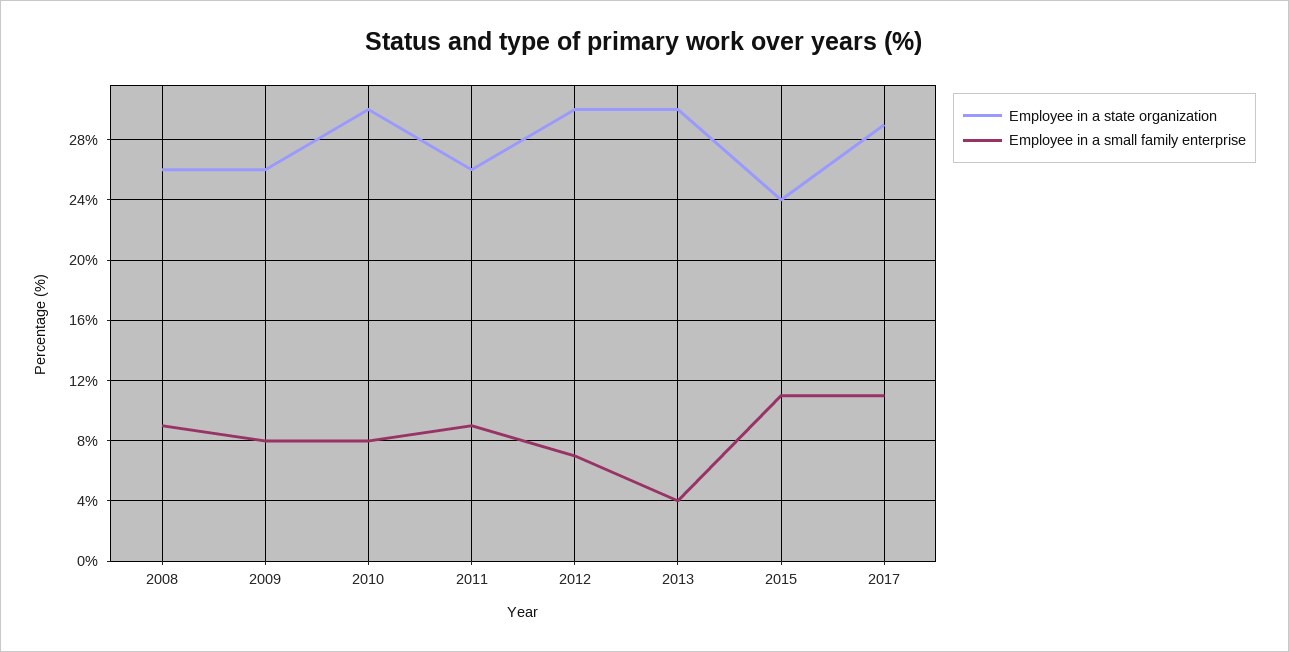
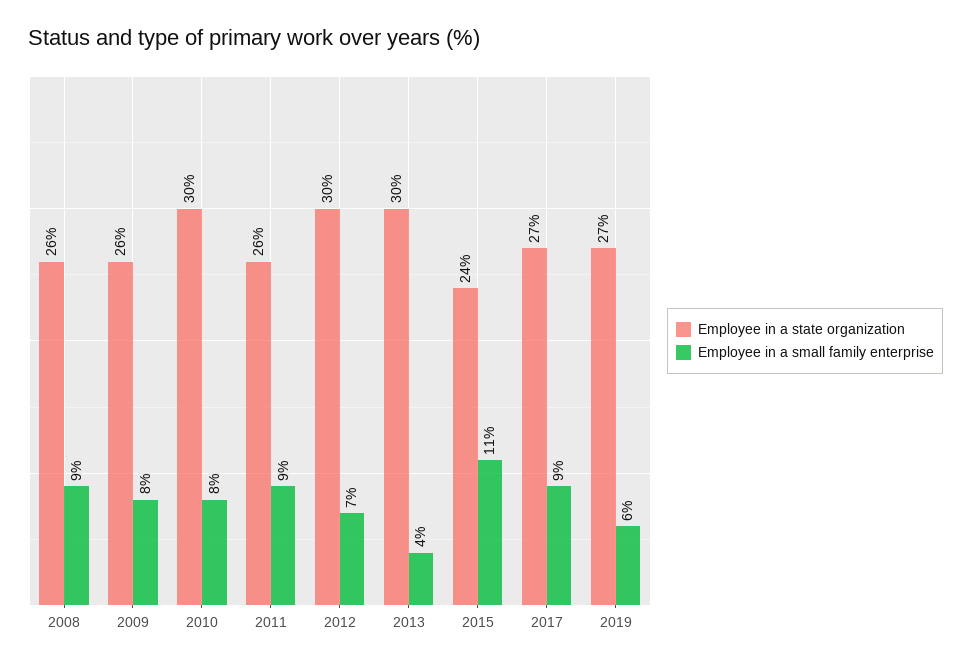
Employee in a state organization, 2017: 29 -> 27
Employee in a small family enterprise, 2017: 11 -> 9
Employee in a state organization, 2019: none -> 27
Employee in a small family enterprise, 2019: none -> 6

